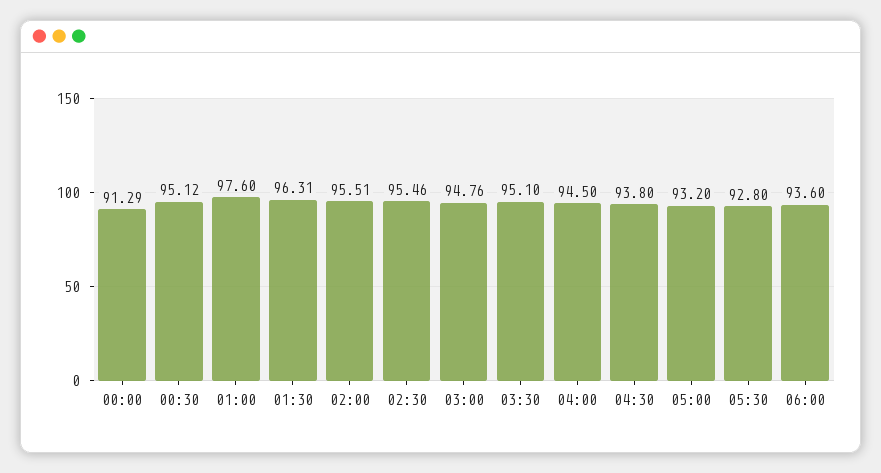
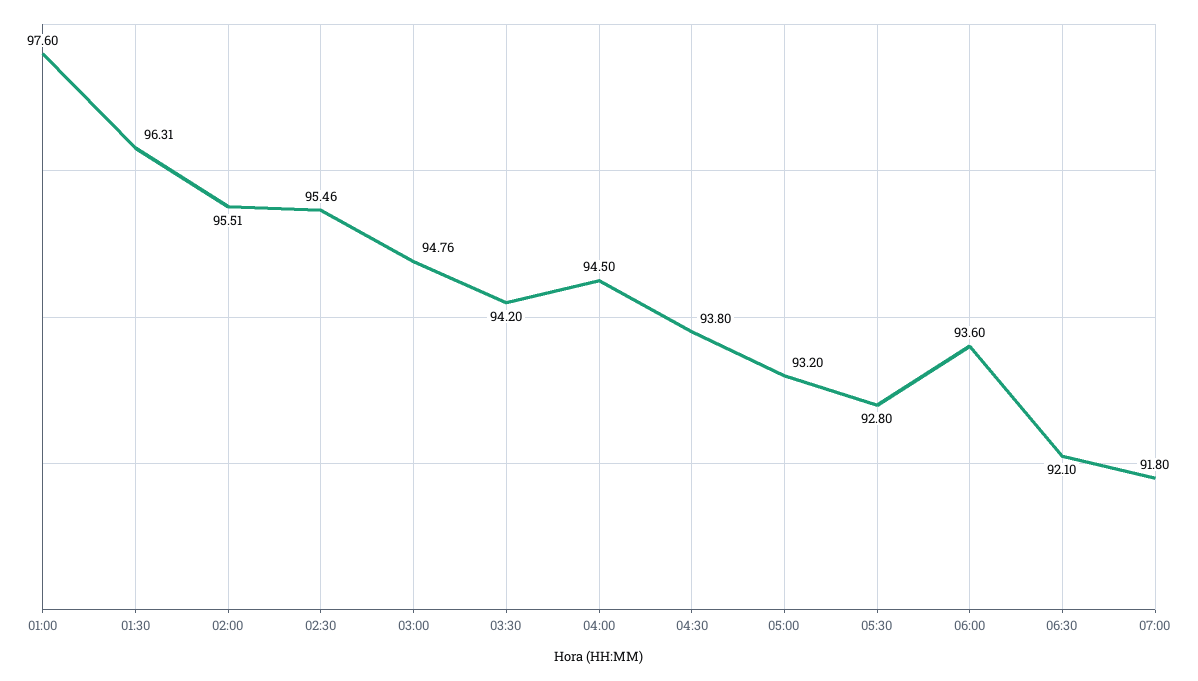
00:00: 91.29 -> none
00:30: 95.12 -> none
03:30: 95.1 -> 94.2
06:30: none -> 92.1
07:00: none -> 91.8

